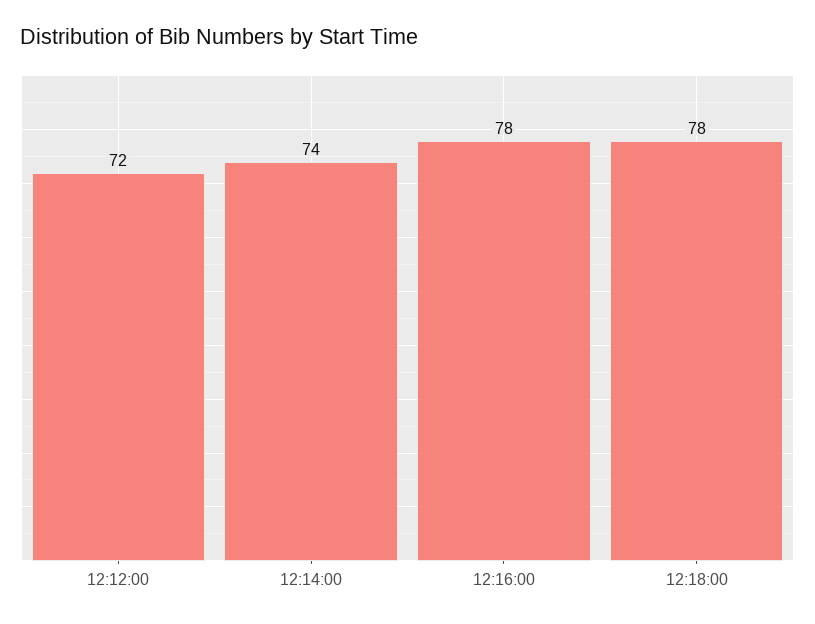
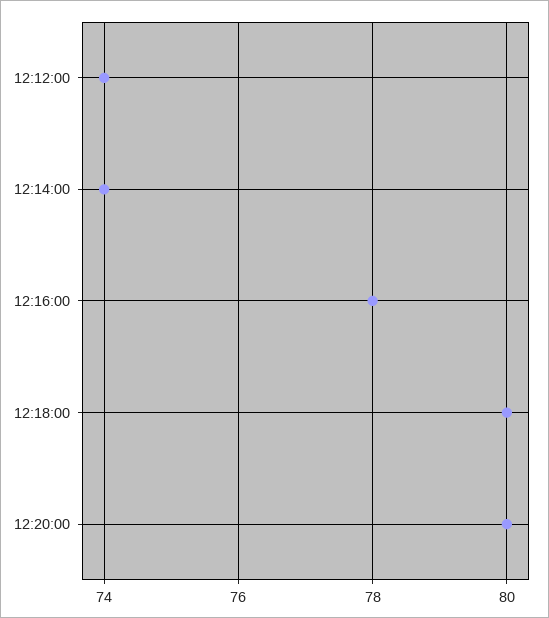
12:12:00: 72 -> 74
12:18:00: 78 -> 80
12:20:00: none -> 80

